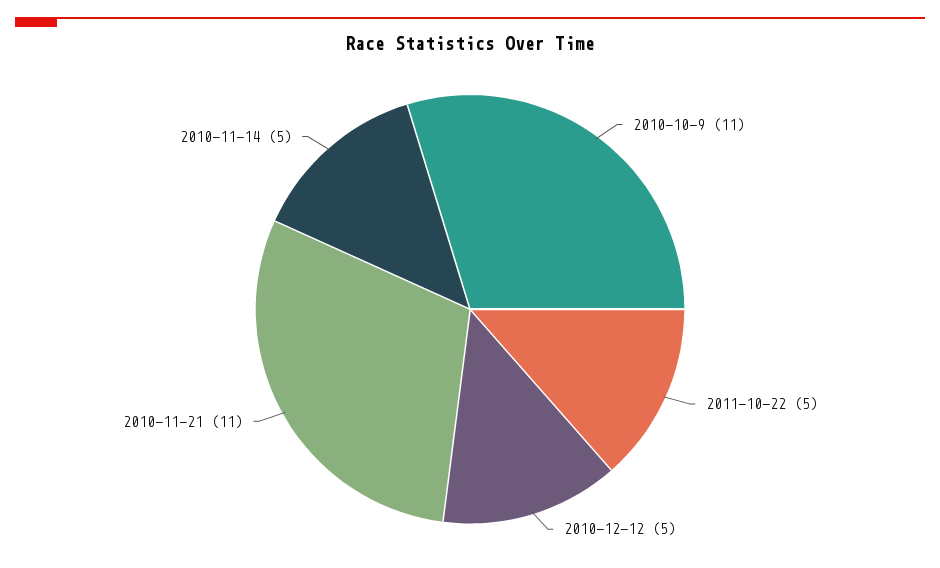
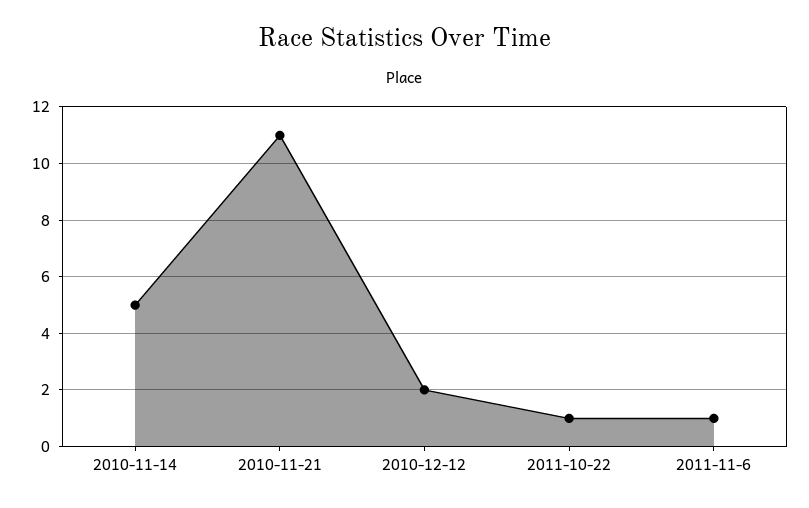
2010-10-9: 11 -> none
2011-10-22: 5 -> 1
2010-12-12: 5 -> 2
2011-11-6: none -> 1

